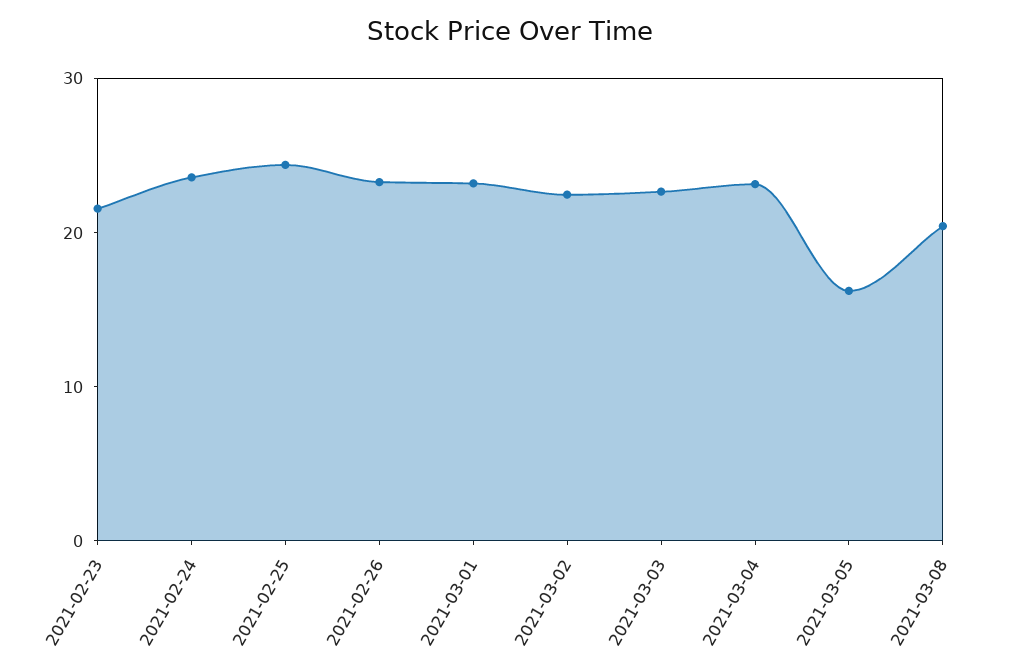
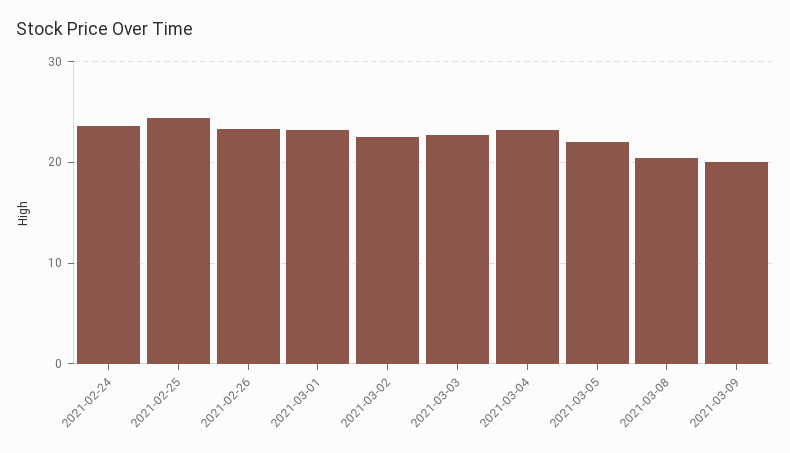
2021-02-23: 22 -> none
2021-03-05: 16 -> 22
2021-03-09: none -> 20

